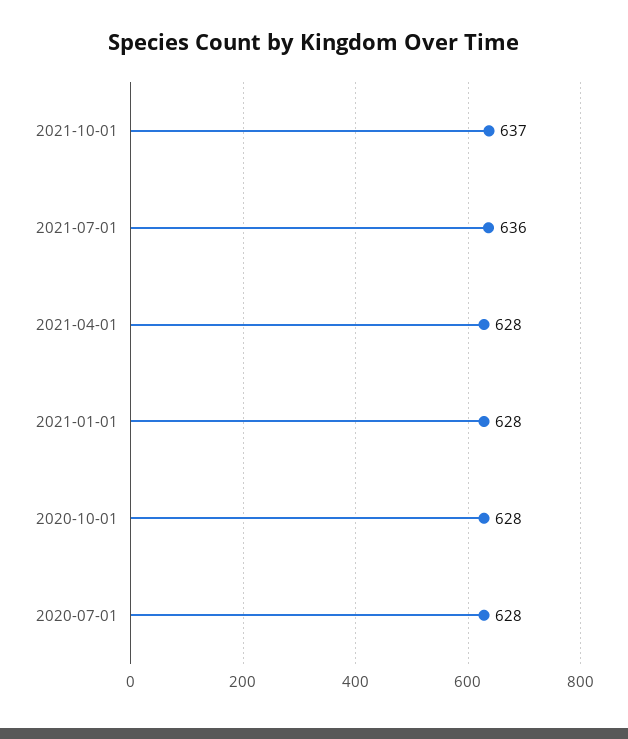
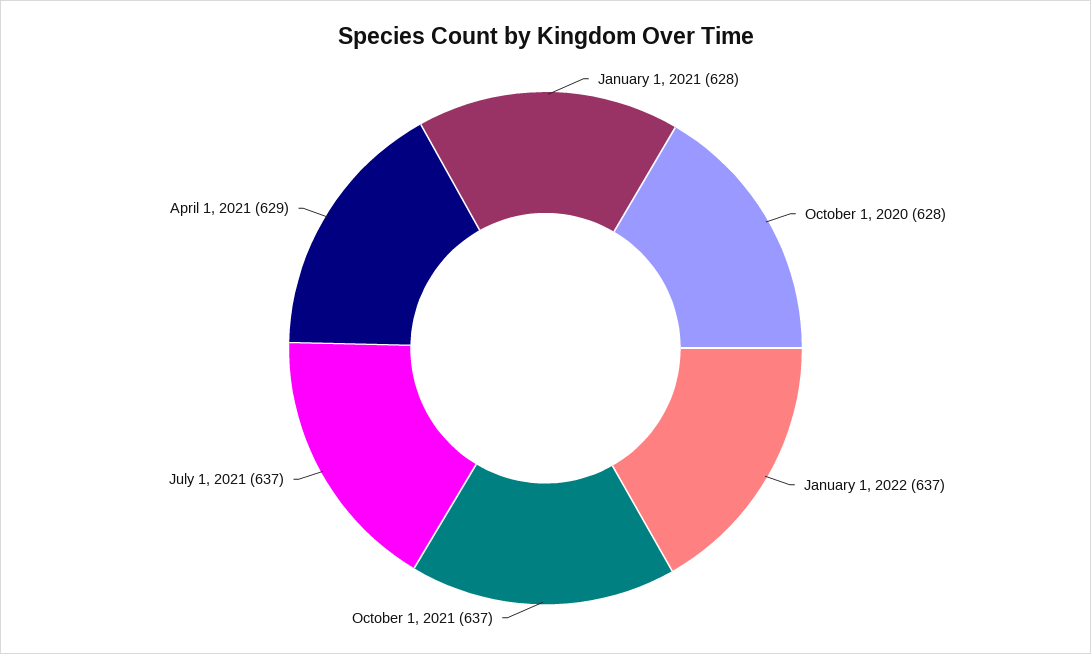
2021-07-01: 636 -> 637
2021-04-01: 628 -> 629
2020-07-01: 628 -> none
January 1, 2022: none -> 637

